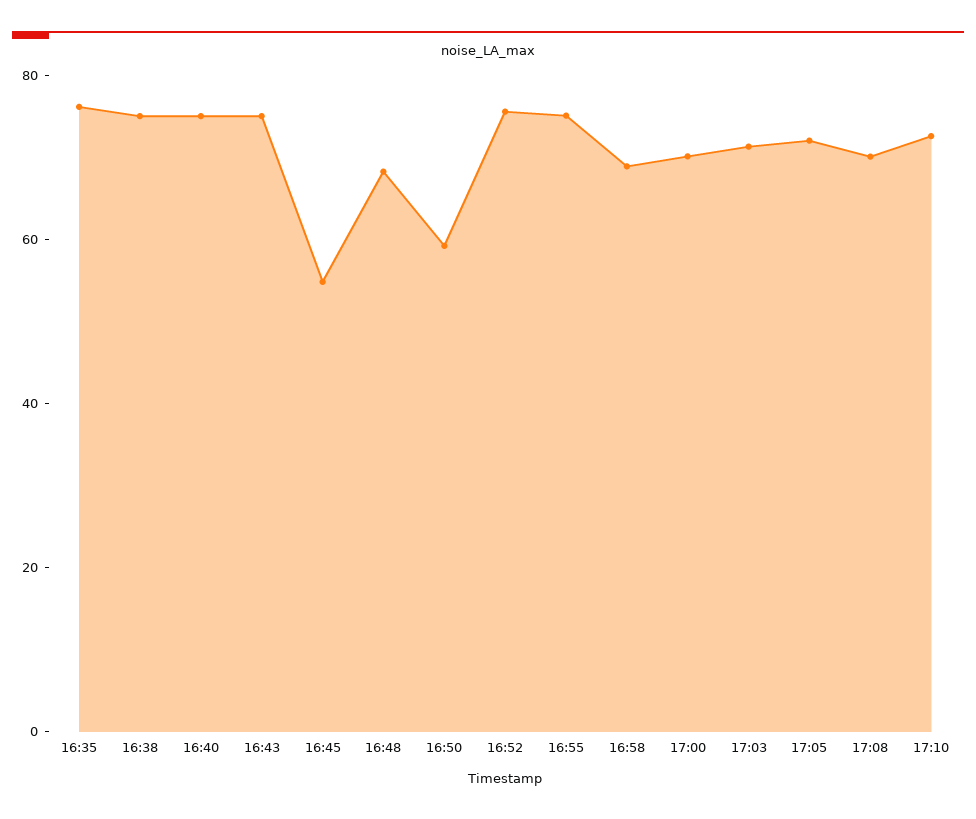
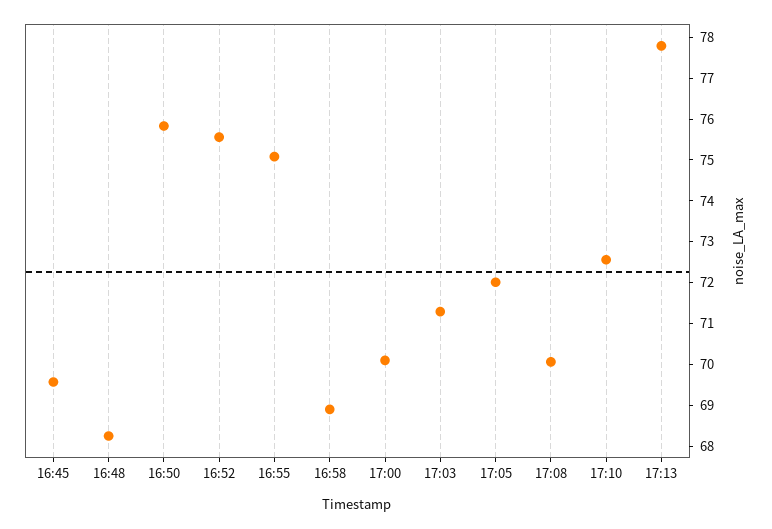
16:35: 75 -> none
16:38: 75 -> none
16:40: 75 -> none
16:43: 75 -> none
16:45: 55 -> 69.6
16:50: 60 -> 75.8
17:13: none -> 77.8

